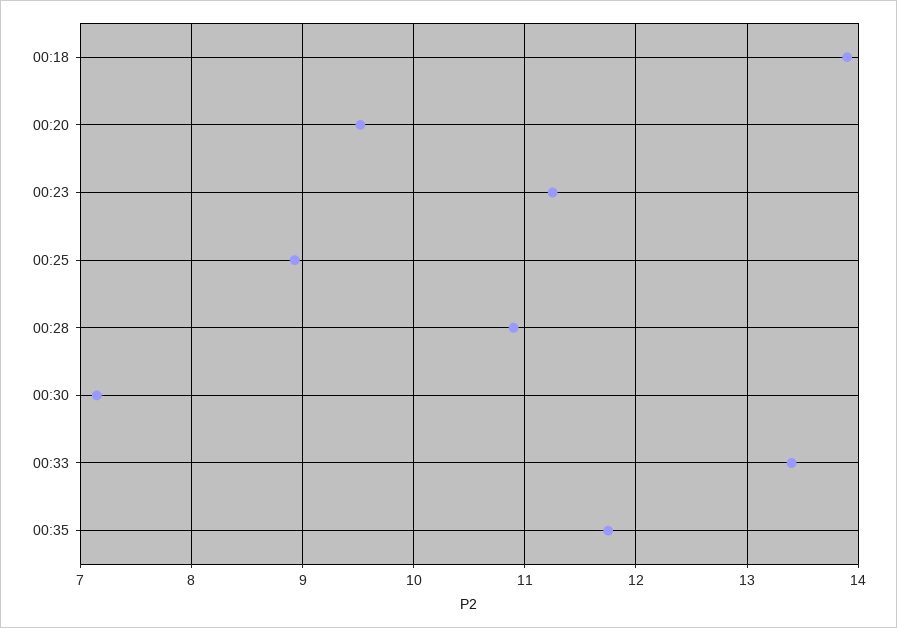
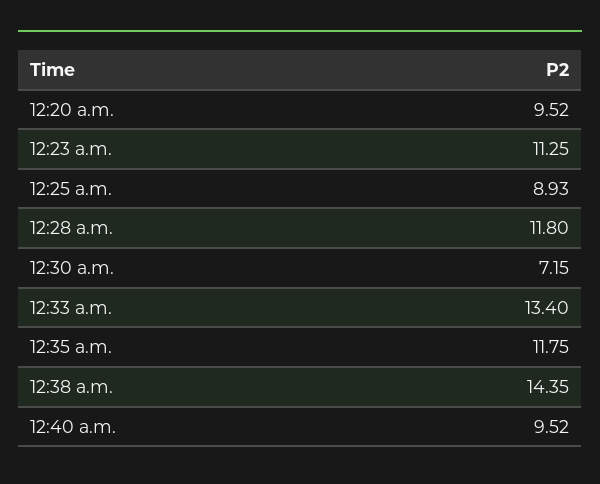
00:18: 13.9 -> none
00:28: 10.9 -> 11.8
12:38 a.m.: none -> 14.35
12:40 a.m.: none -> 9.52

